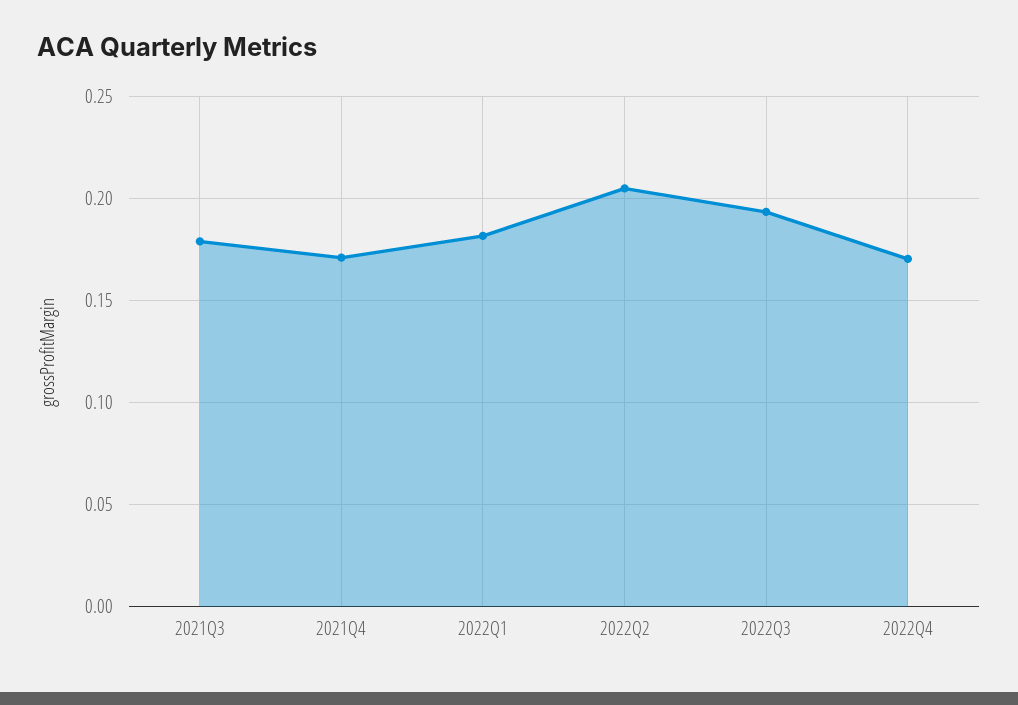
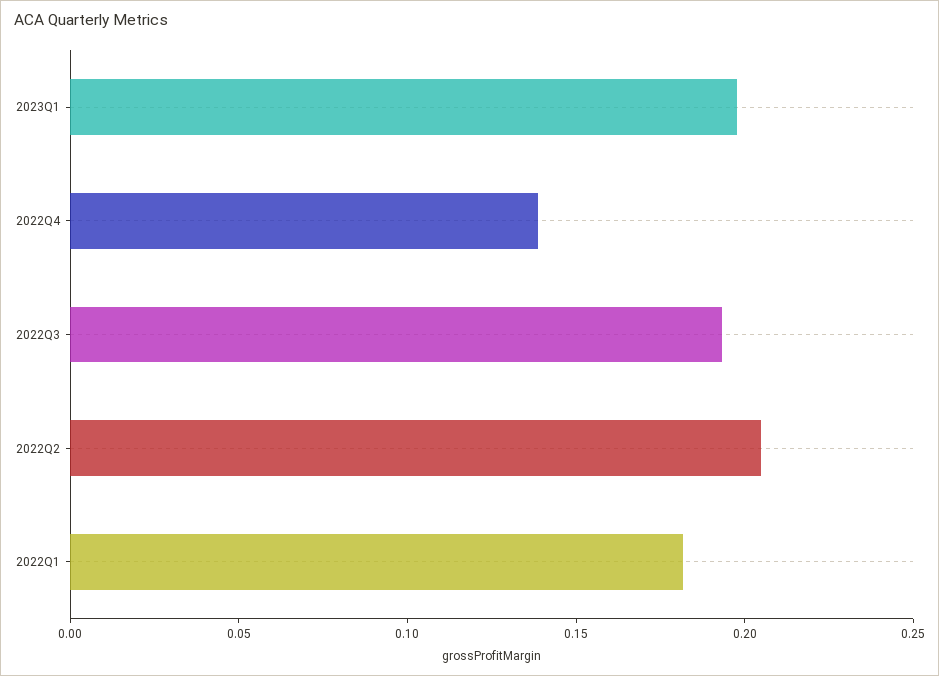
2021Q3: 0.18 -> none
2021Q4: 0.17 -> none
2022Q4: 0.17 -> 0.14
2023Q1: none -> 0.2

